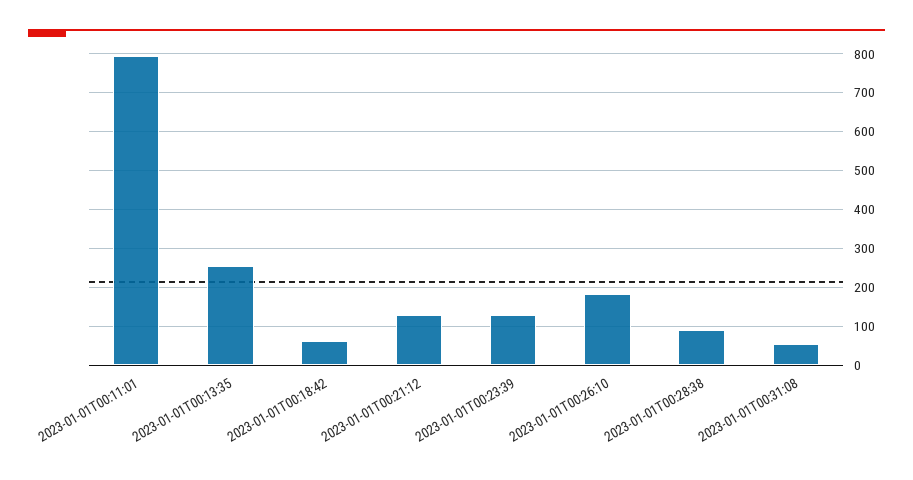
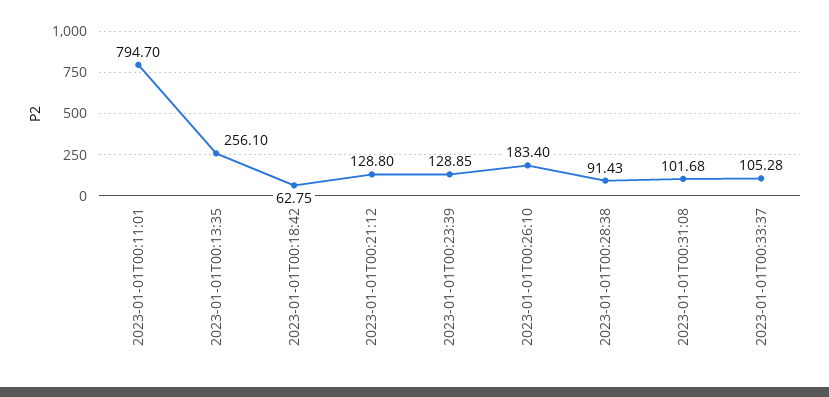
2023-01-01T00:31:08: 60 -> 101.68
2023-01-01T00:33:37: none -> 105.28

